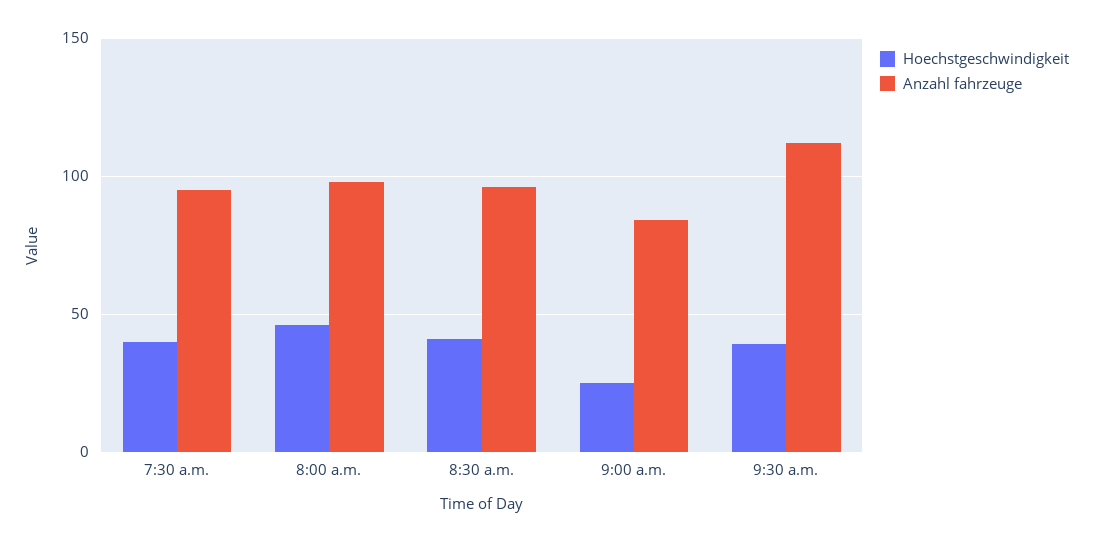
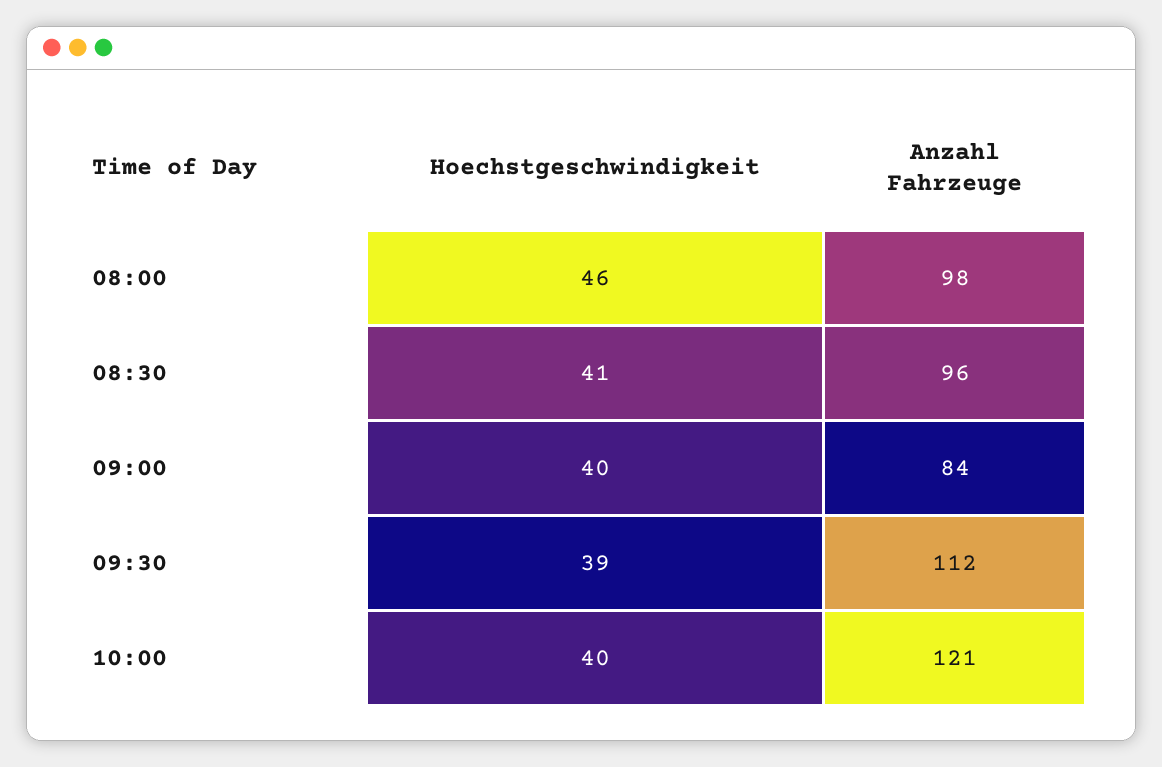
Hoechstgeschwindigkeit, 7:30 a.m.: 40 -> none
Anzahl fahrzeuge, 7:30 a.m.: 95 -> none
Hoechstgeschwindigkeit, 9:00 a.m.: 25 -> 40
Hoechstgeschwindigkeit, 10:00: none -> 40
Anzahl fahrzeuge, 10:00: none -> 121

